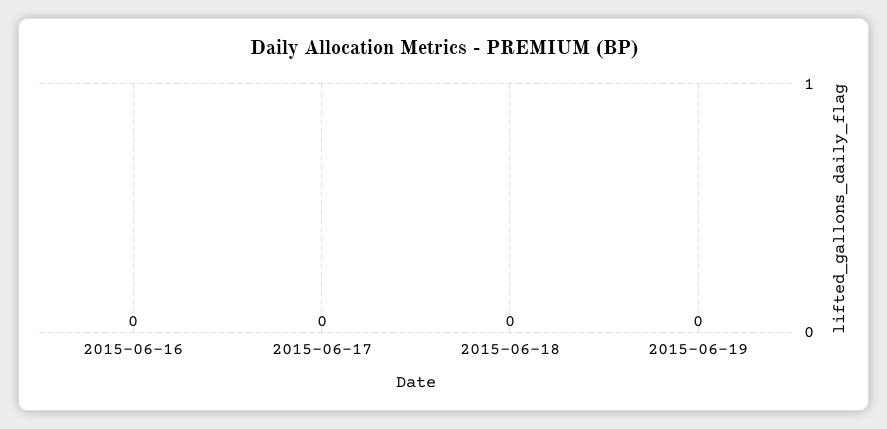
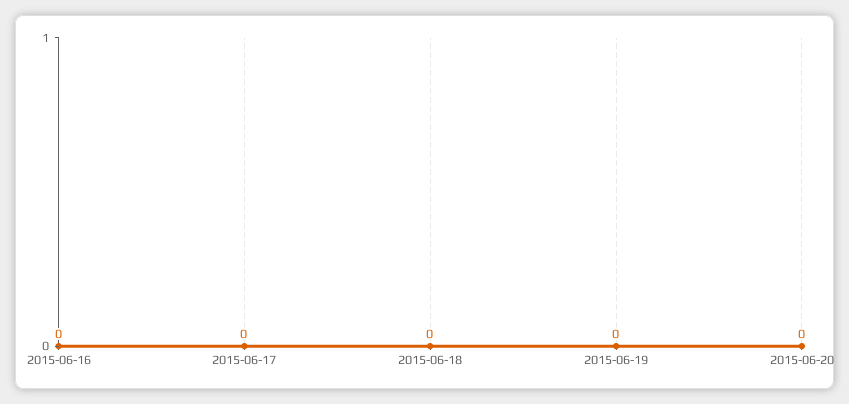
2015-06-20: none -> 0

